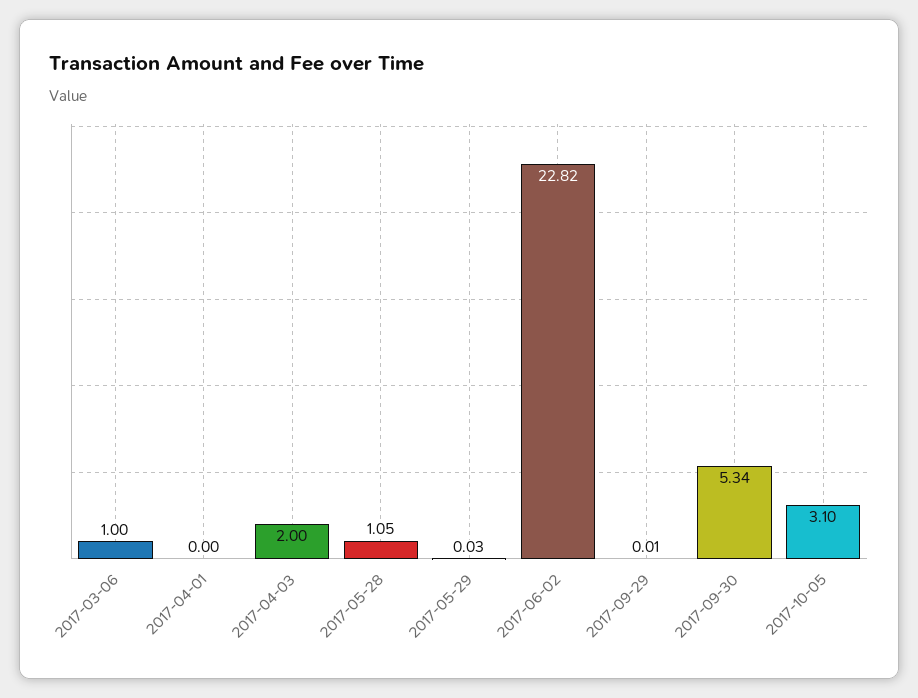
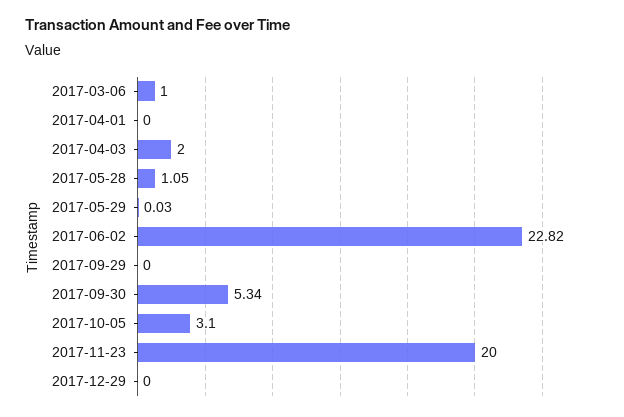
2017-09-29: 0.01 -> 0
2017-11-23: none -> 20
2017-12-29: none -> 0

